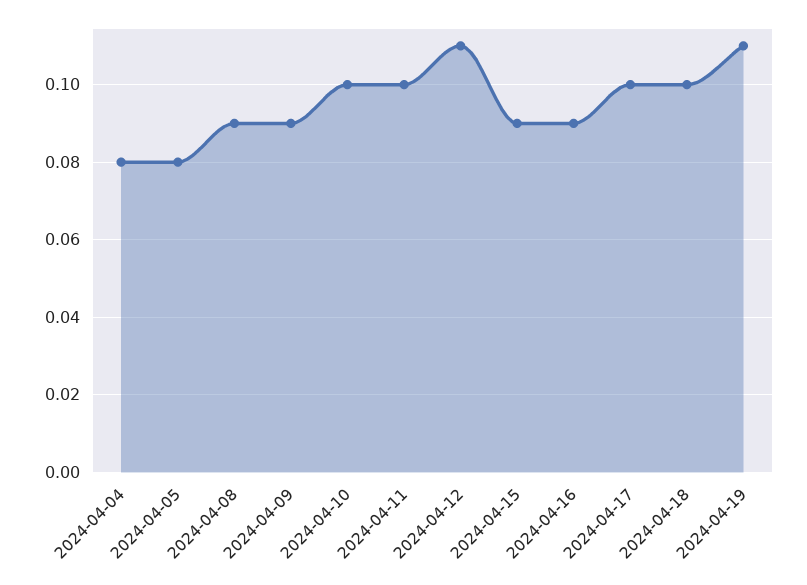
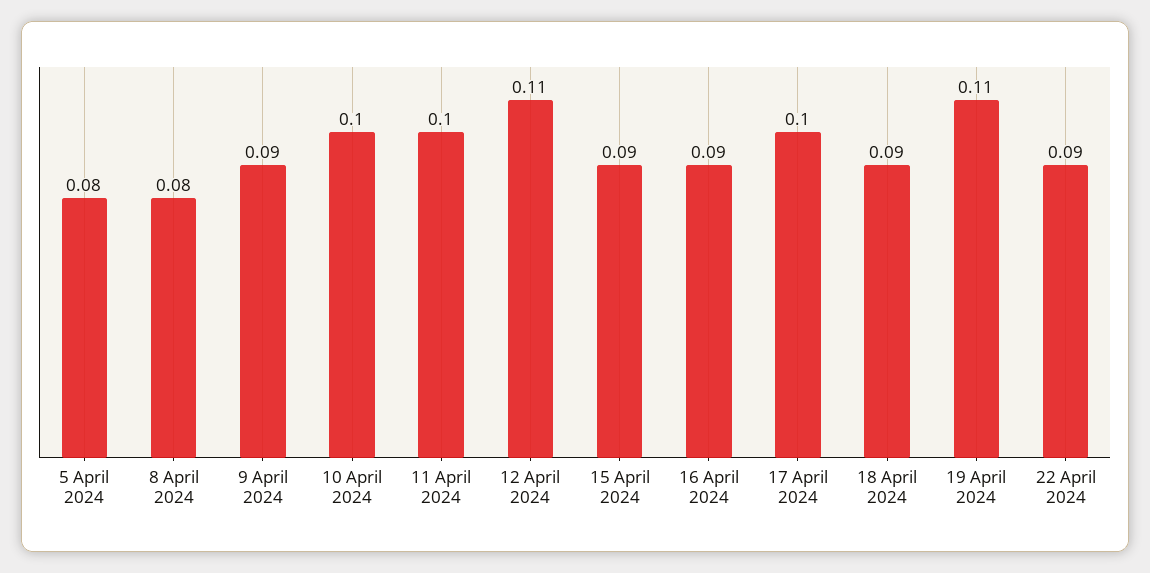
2024-04-04: 0.08 -> none
2024-04-08: 0.09 -> 0.08
2024-04-18: 0.1 -> 0.09
22 April 2024: none -> 0.09

